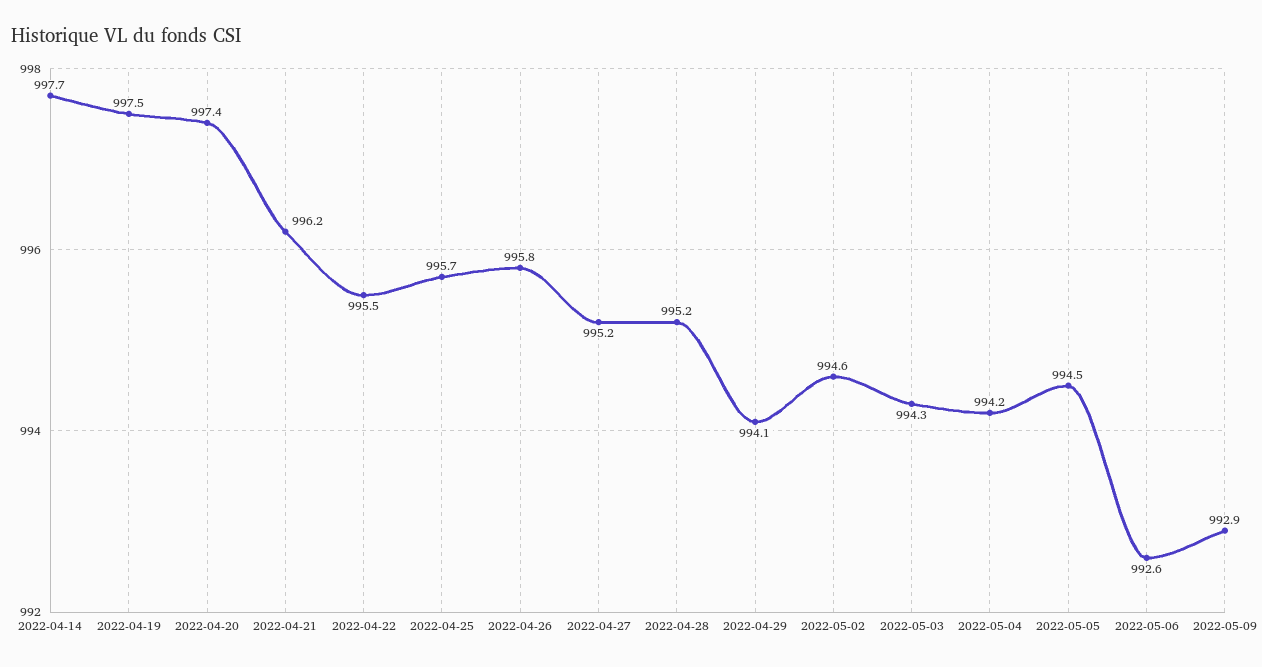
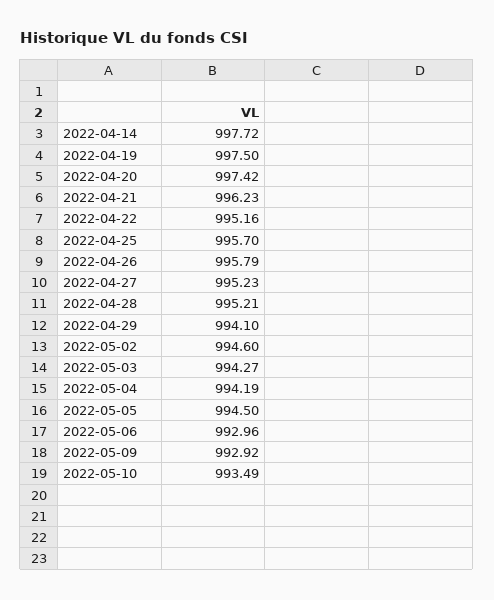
2022-04-22: 995.5 -> 995.16
2022-05-06: 992.6 -> 992.96
2022-05-10: none -> 993.49

